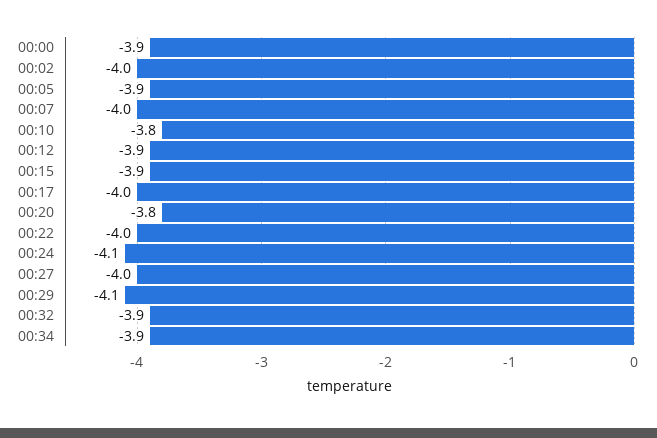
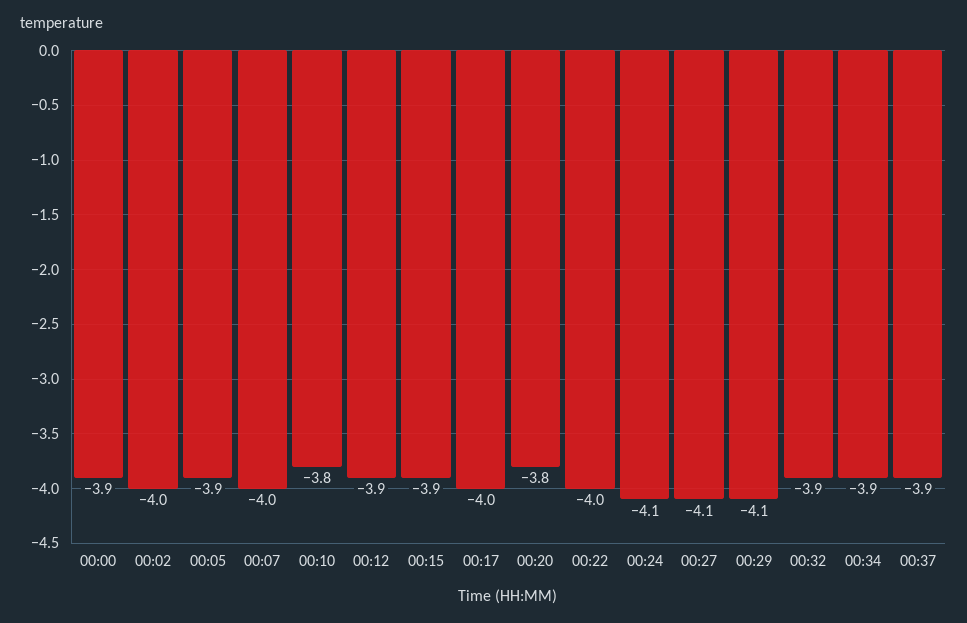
00:27: -4 -> -4.1
00:37: none -> -3.9

